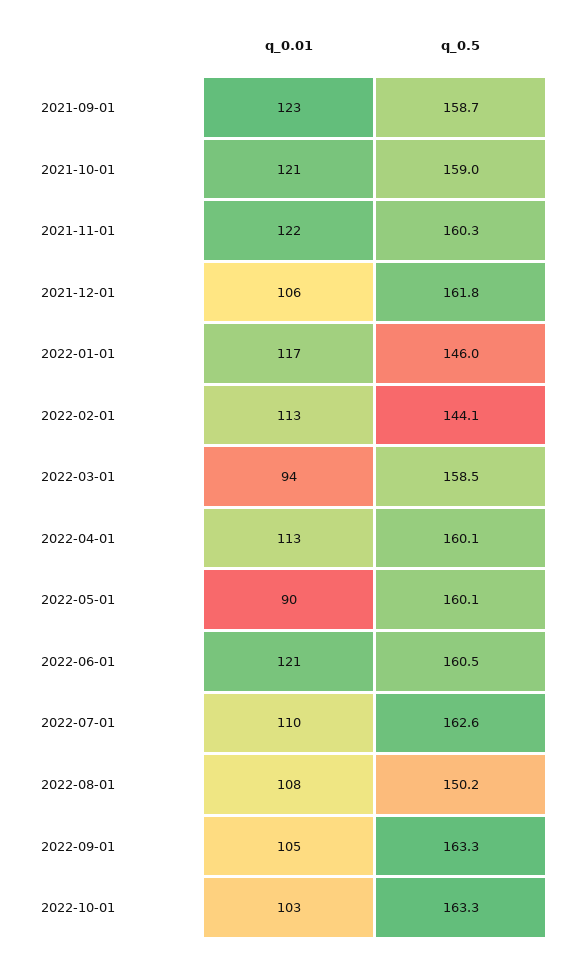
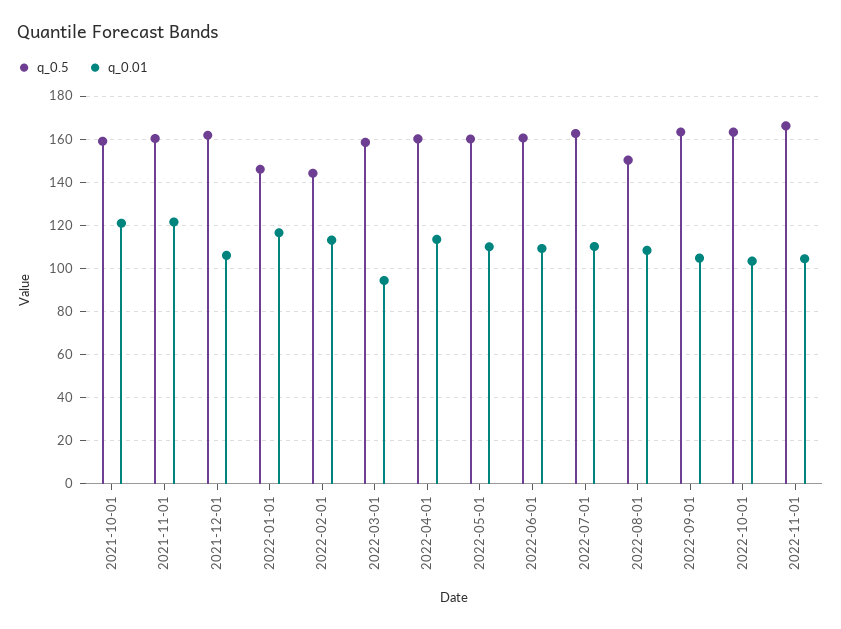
q_0.01, 2021-09-01: 123 -> none
q_0.5, 2021-09-01: 158.7 -> none
q_0.01, 2022-05-01: 90 -> 110
q_0.01, 2022-06-01: 121 -> 110
q_0.5, 2022-11-01: none -> 165
q_0.01, 2022-11-01: none -> 105

